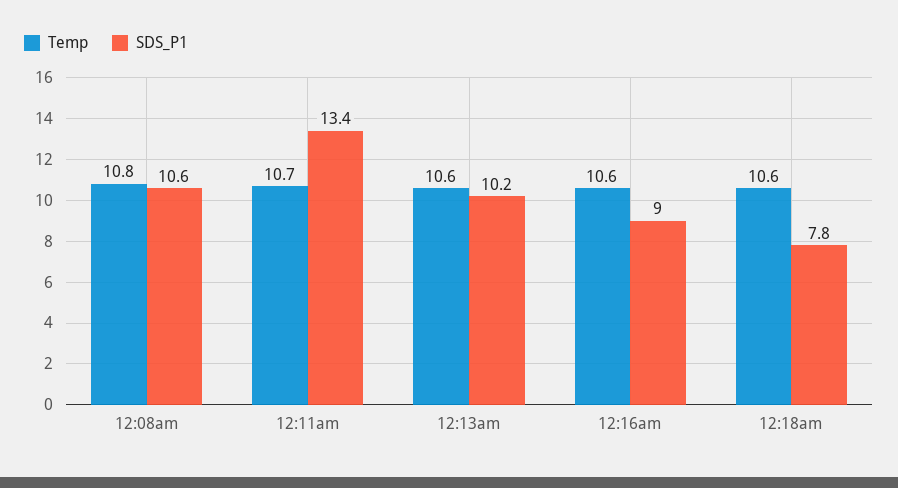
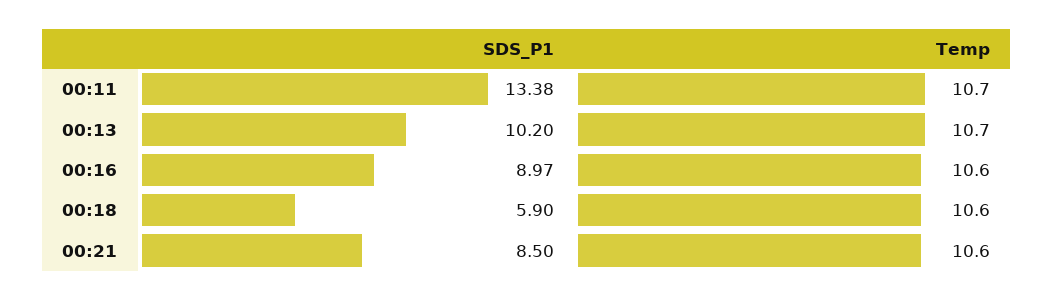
Temp, 12:08am: 10.8 -> none
SDS_P1, 12:08am: 10.6 -> none
Temp, 12:13am: 10.6 -> 10.7
SDS_P1, 12:18am: 7.8 -> 5.9
SDS_P1, 00:21: none -> 8.5
Temp, 00:21: none -> 10.6

